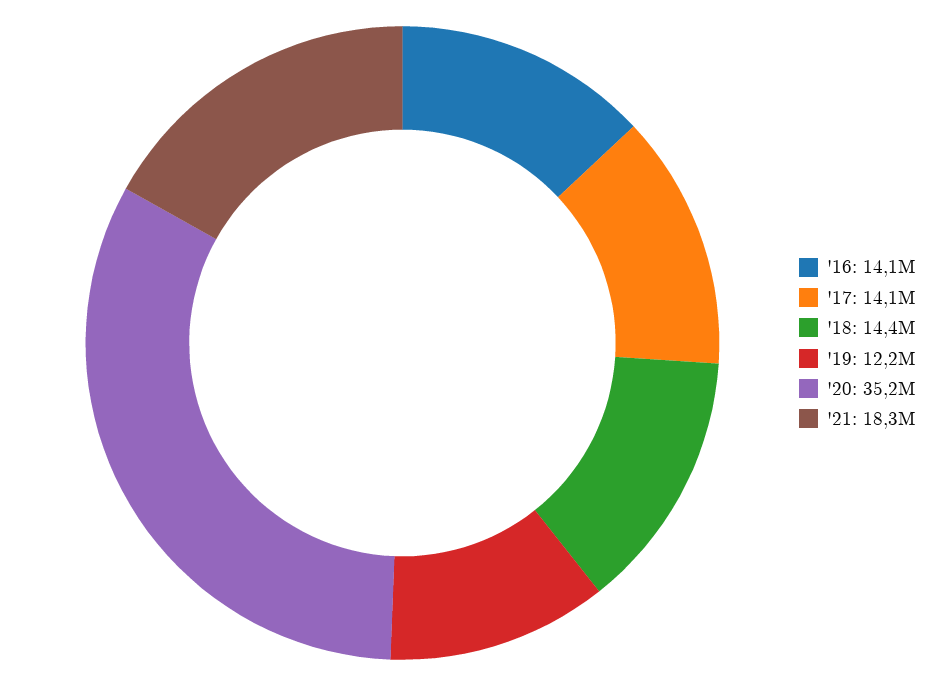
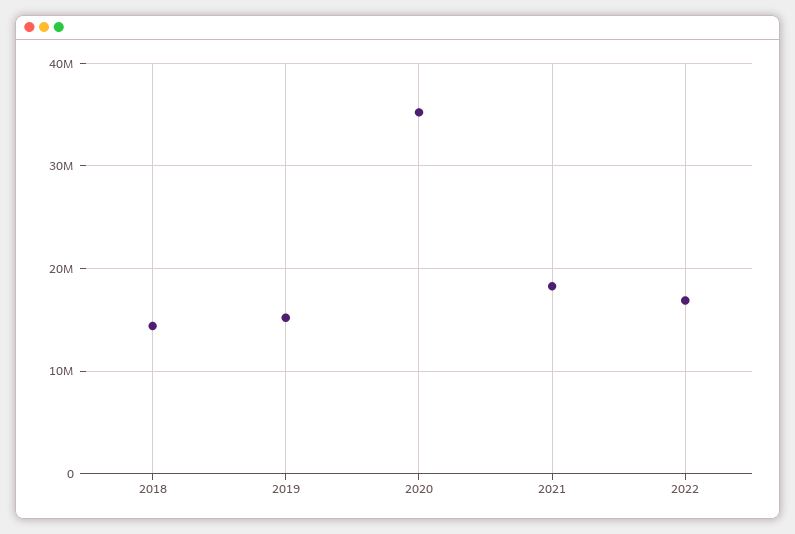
'16: 14100000 -> none
'17: 14100000 -> none
'19: 12200000 -> 15000000
2022: none -> 17000000

